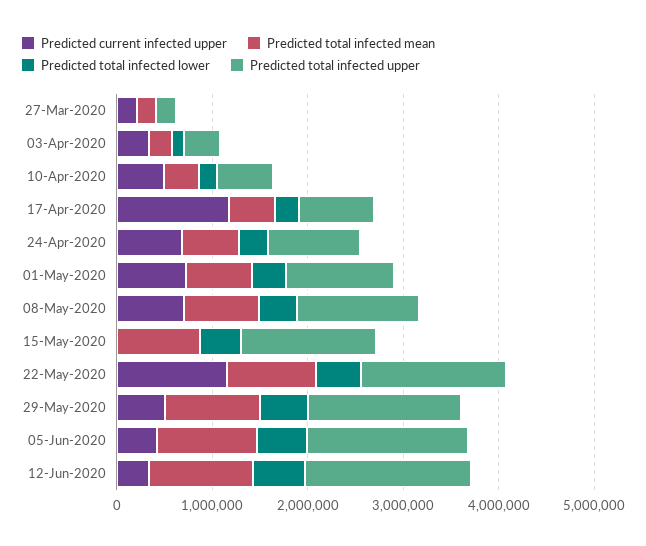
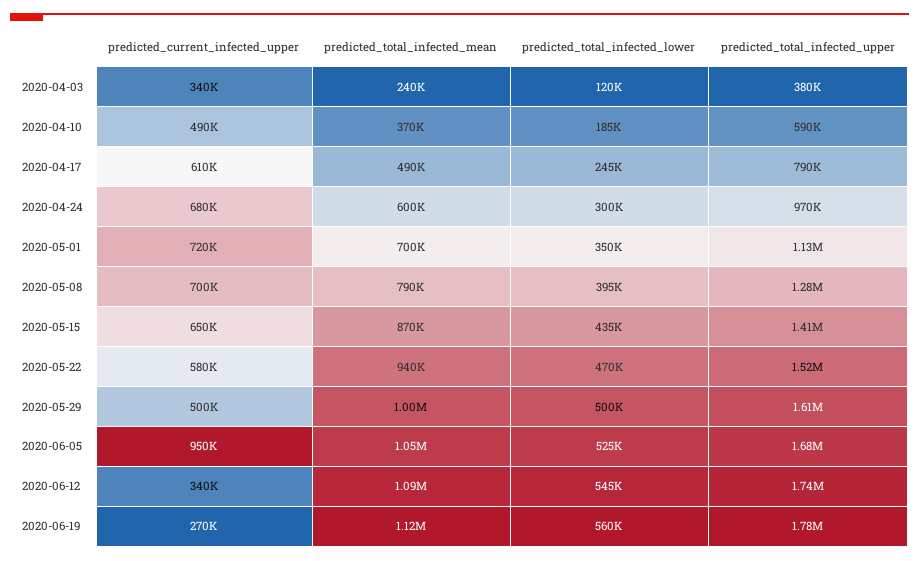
Predicted current infected upper, 27-Mar-2020: 200000 -> none
Predicted total infected mean, 27-Mar-2020: 200000 -> none
Predicted total infected lower, 27-Mar-2020: 0 -> none
Predicted total infected upper, 27-Mar-2020: 200000 -> none
Predicted current infected upper, 17-Apr-2020: 1200000 -> 610000
Predicted current infected upper, 15-May-2020: 0 -> 650000
Predicted current infected upper, 22-May-2020: 1200000 -> 580000
Predicted current infected upper, 05-Jun-2020: 400000 -> 950000
Predicted current infected upper, 2020-06-19: none -> 270000
Predicted total infected mean, 2020-06-19: none -> 1120000
Predicted total infected lower, 2020-06-19: none -> 560000
Predicted total infected upper, 2020-06-19: none -> 1780000

